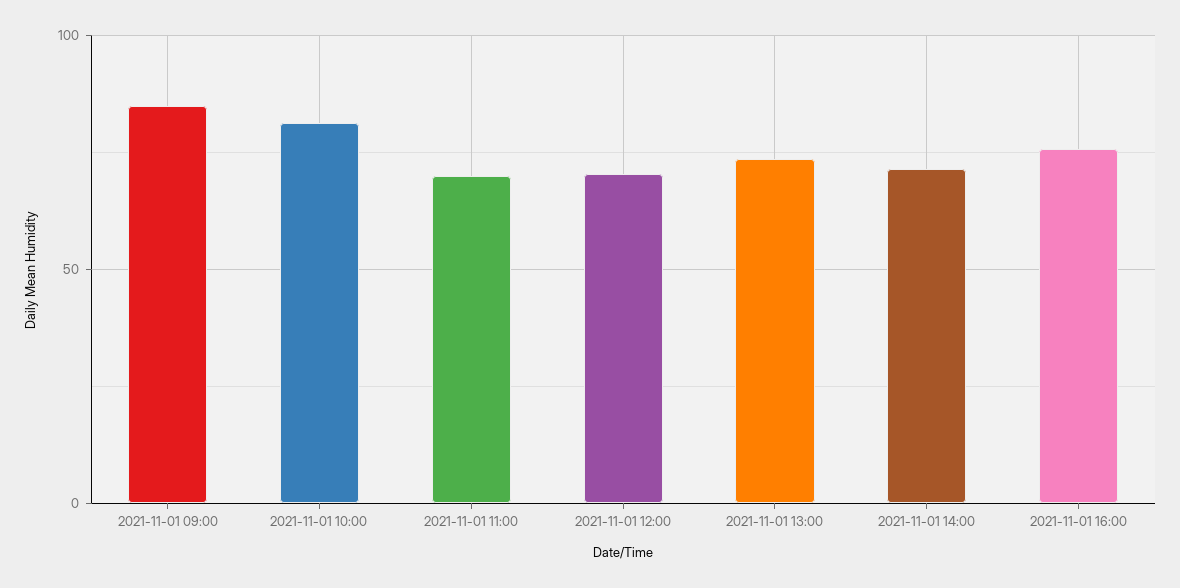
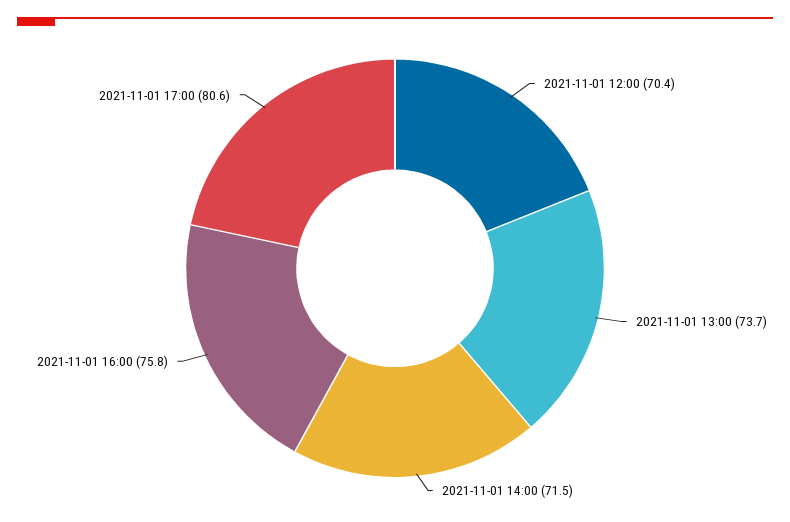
2021-11-01 09:00: 85 -> none
2021-11-01 10:00: 80 -> none
2021-11-01 11:00: 70 -> none
2021-11-01 17:00: none -> 80.6

